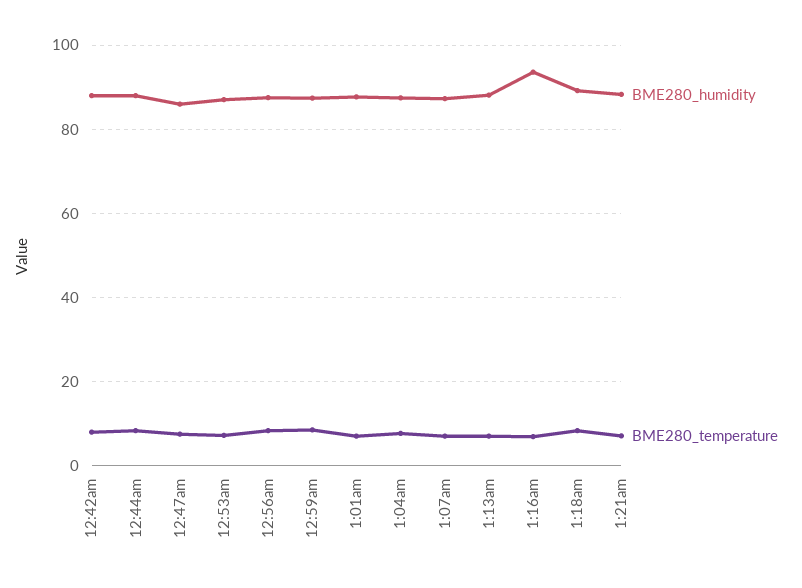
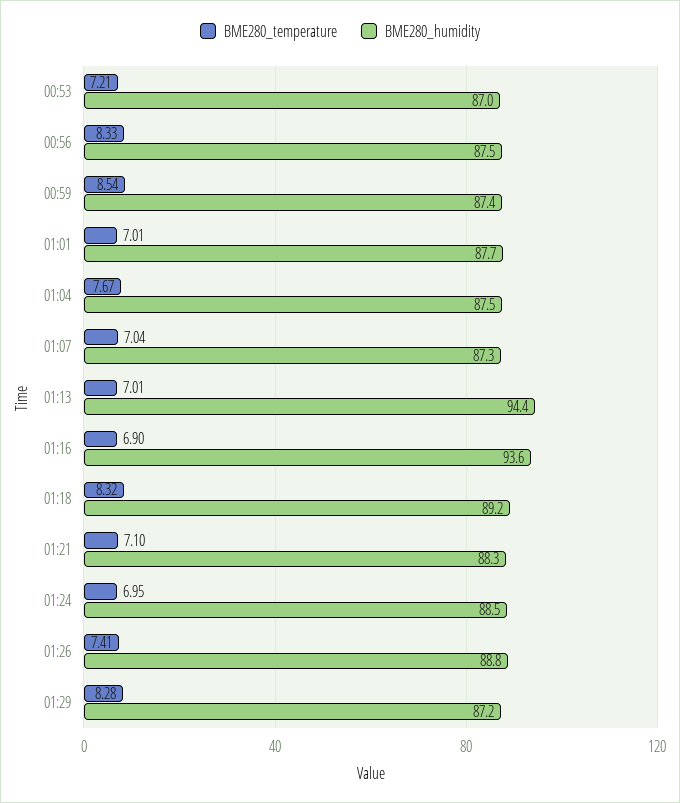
BME280_humidity, 12:42am: 88 -> none
BME280_temperature, 12:42am: 8 -> none
BME280_humidity, 12:44am: 88 -> none
BME280_temperature, 12:44am: 8 -> none
BME280_humidity, 12:47am: 86 -> none
BME280_temperature, 12:47am: 8 -> none
BME280_humidity, 1:13am: 88 -> 94.4
BME280_temperature, 01:24: none -> 6.95
BME280_humidity, 01:24: none -> 88.5
BME280_temperature, 01:26: none -> 7.41
BME280_humidity, 01:26: none -> 88.8
BME280_temperature, 01:29: none -> 8.28
BME280_humidity, 01:29: none -> 87.2

